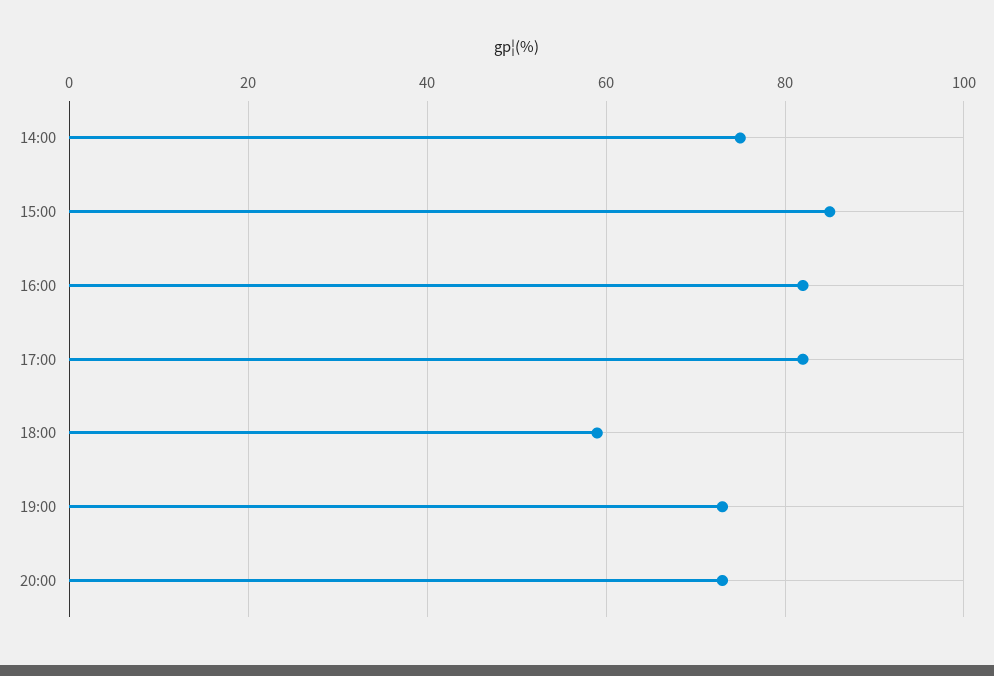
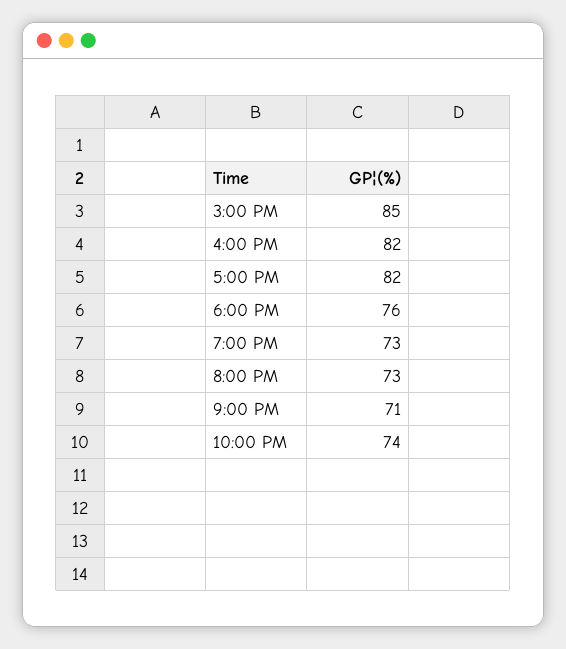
14:00: 75 -> none
18:00: 60 -> 76
9:00 PM: none -> 71
10:00 PM: none -> 74

